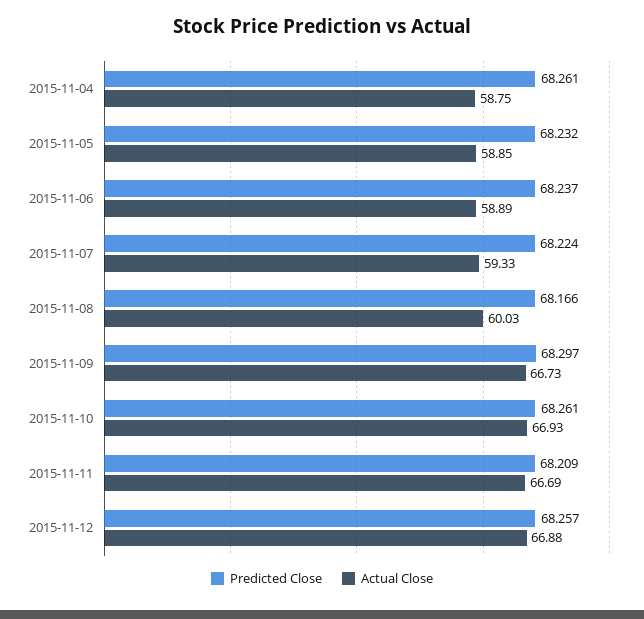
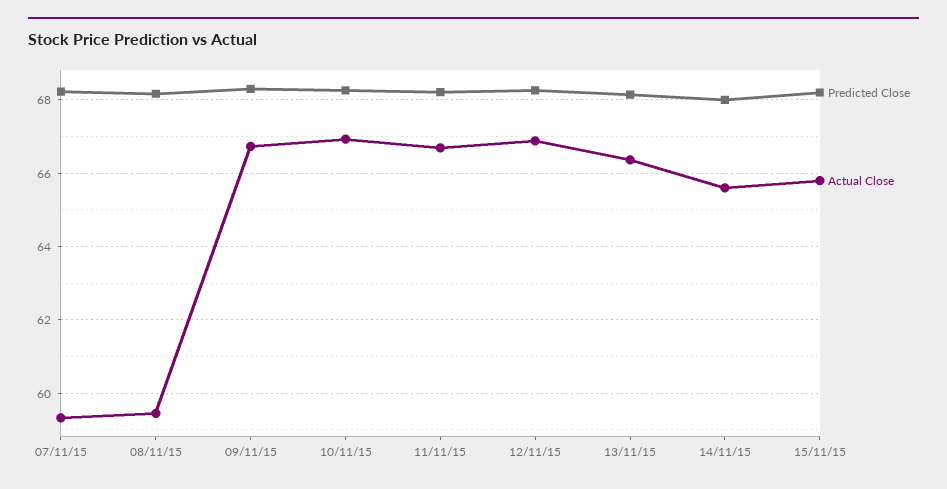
Predicted Close, 2015-11-04: 68.261 -> none
Actual Close, 2015-11-04: 58.75 -> none
Predicted Close, 2015-11-05: 68.232 -> none
Actual Close, 2015-11-05: 58.85 -> none
Predicted Close, 2015-11-06: 68.237 -> none
Actual Close, 2015-11-06: 58.89 -> none
Actual Close, 2015-11-08: 60.03 -> 59.4
Predicted Close, 13/11/15: none -> 68.2
Actual Close, 13/11/15: none -> 66.4
Predicted Close, 14/11/15: none -> 68
Actual Close, 14/11/15: none -> 65.6
Predicted Close, 15/11/15: none -> 68.2
Actual Close, 15/11/15: none -> 65.8

